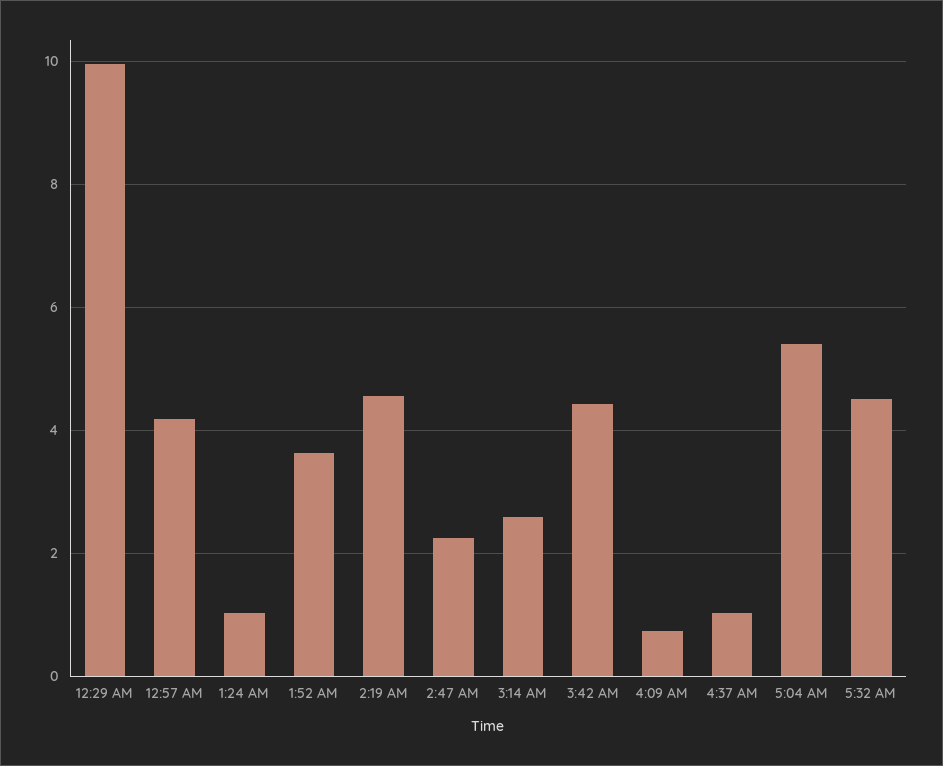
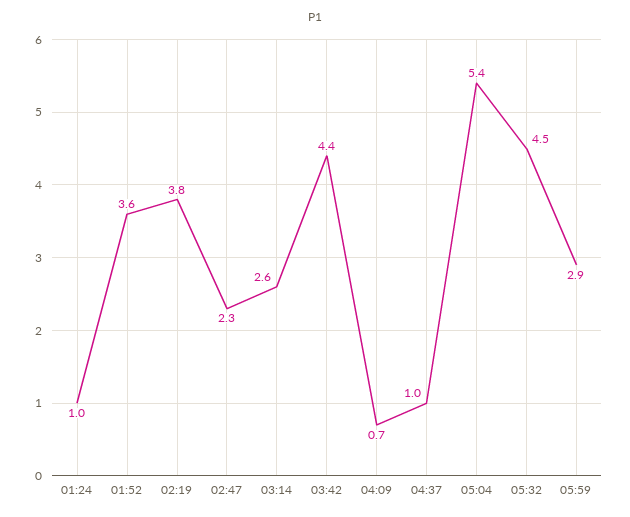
12:29 AM: 10 -> none
12:57 AM: 4.2 -> none
2:19 AM: 4.6 -> 3.8
05:59: none -> 2.9

